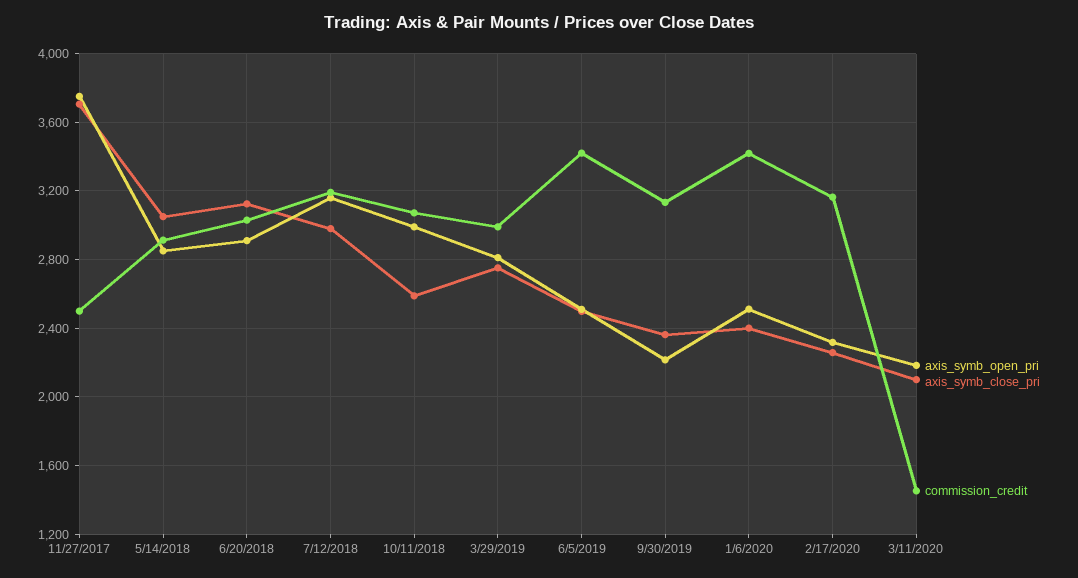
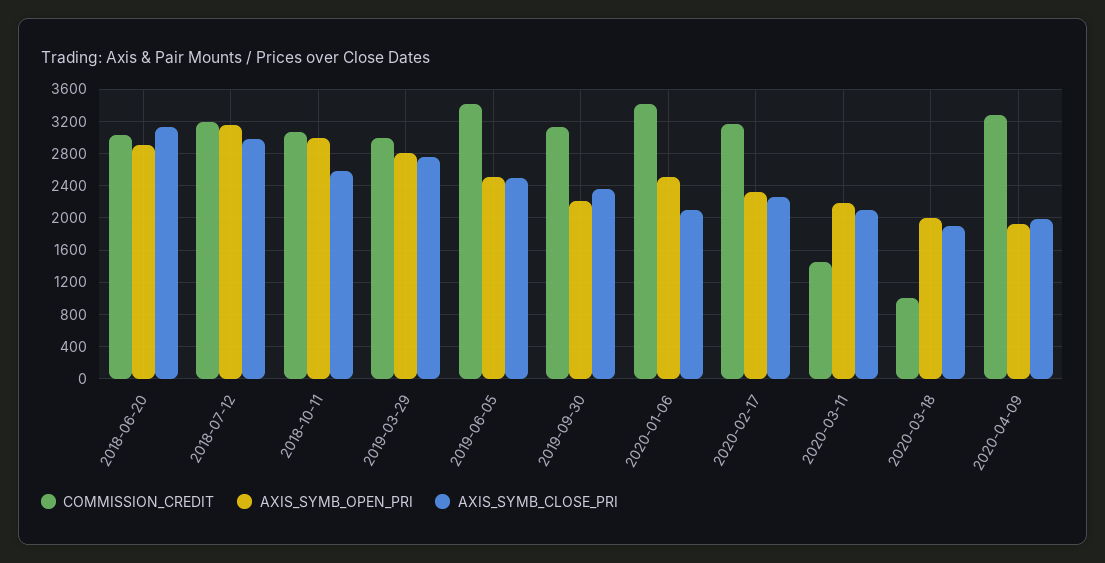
axis_symb_open_pri, 11/27/2017: 3750 -> none
axis_symb_close_pri, 11/27/2017: 3700 -> none
commission_credit, 11/27/2017: 2500 -> none
axis_symb_open_pri, 5/14/2018: 2850 -> none
axis_symb_close_pri, 5/14/2018: 3050 -> none
commission_credit, 5/14/2018: 2900 -> none
axis_symb_close_pri, 1/6/2020: 2400 -> 2100
commission_credit, 2020-03-18: none -> 1000
axis_symb_open_pri, 2020-03-18: none -> 2000
axis_symb_close_pri, 2020-03-18: none -> 1900
commission_credit, 2020-04-09: none -> 3300
axis_symb_open_pri, 2020-04-09: none -> 1900
axis_symb_close_pri, 2020-04-09: none -> 2000

